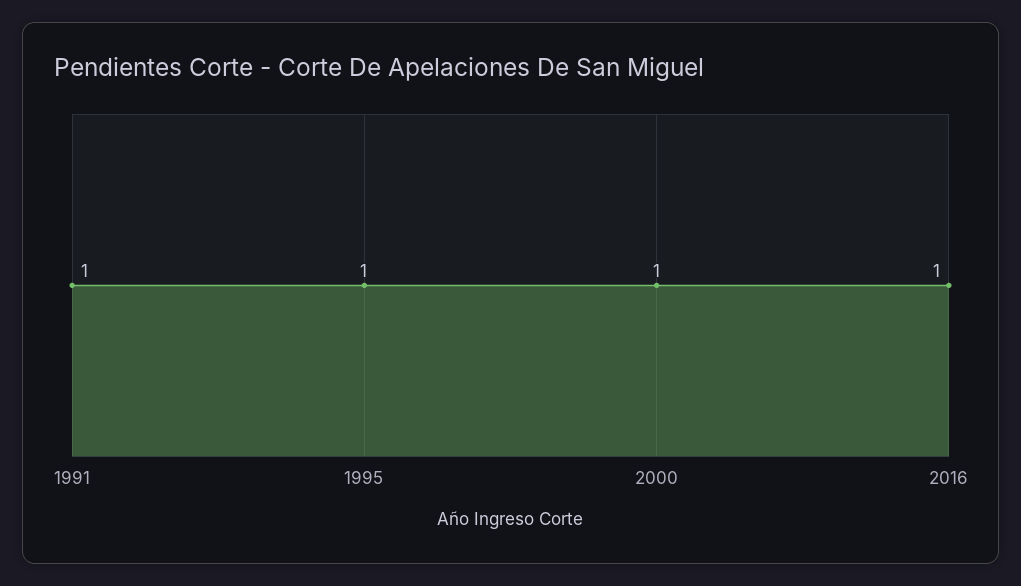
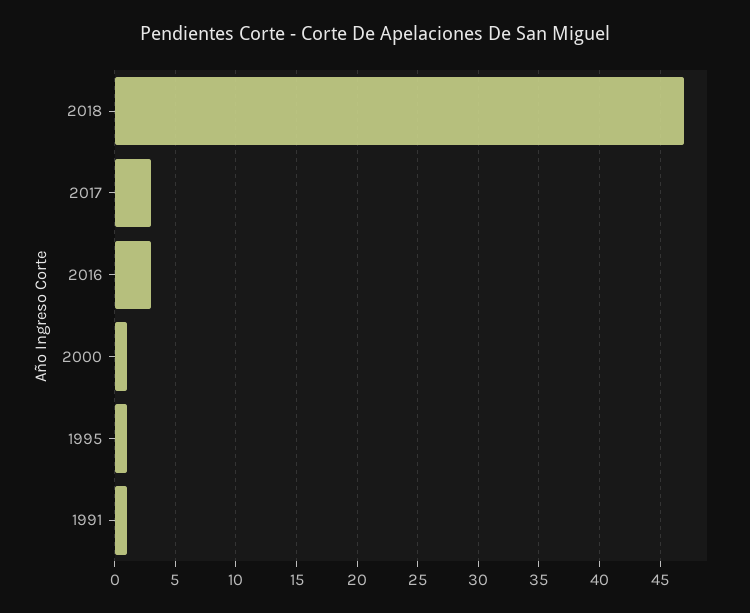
2016: 1 -> 3
2018: none -> 47
2017: none -> 3

